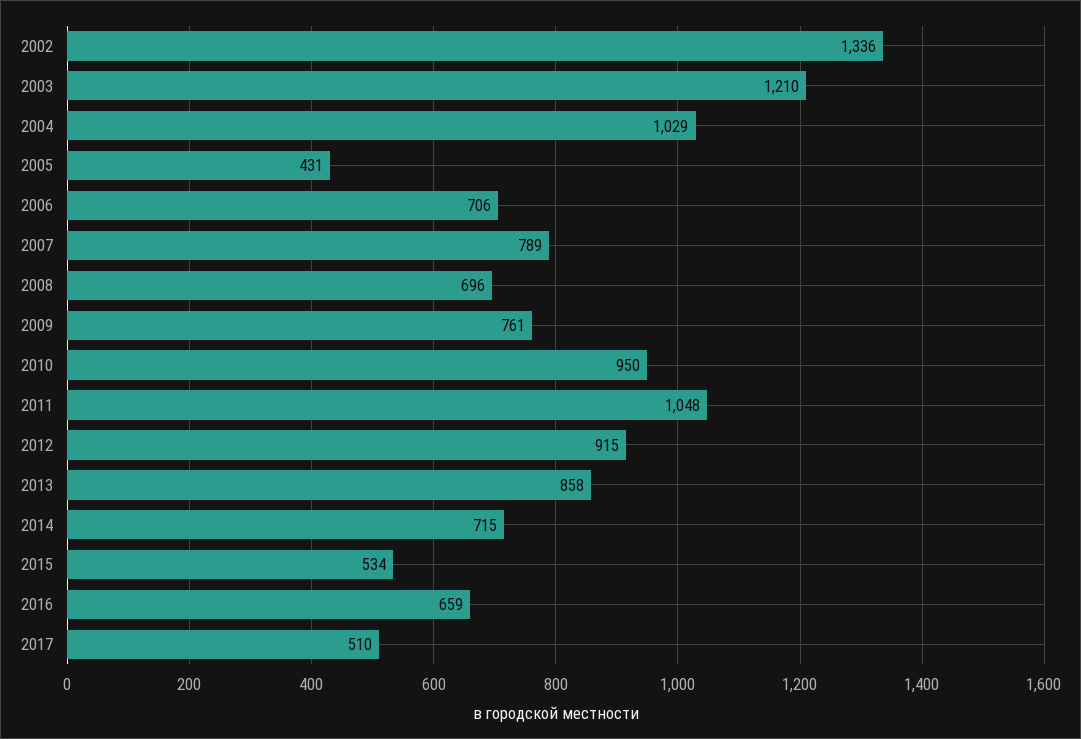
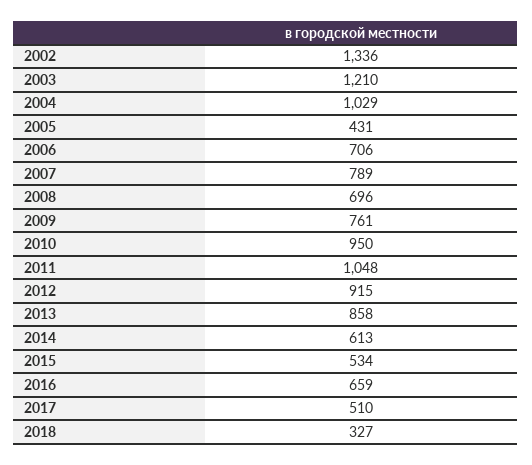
2014: 715 -> 613
2018: none -> 327

